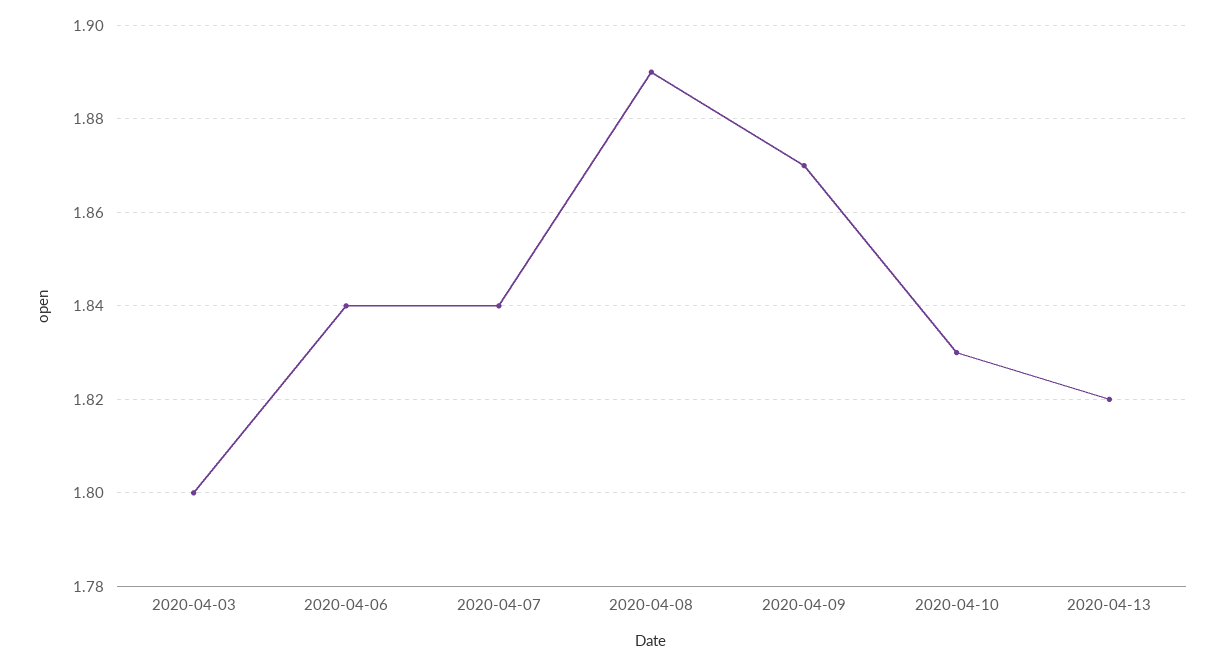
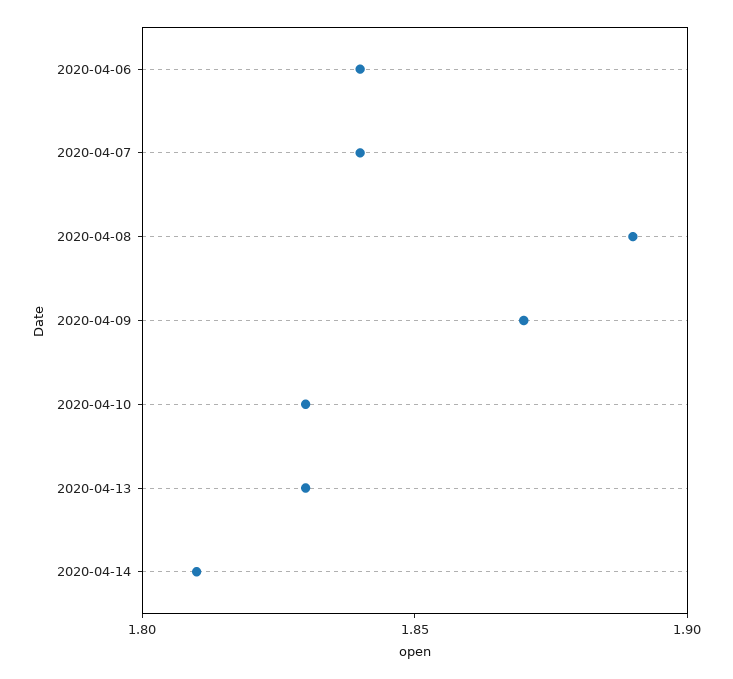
2020-04-03: 1.8 -> none
2020-04-13: 1.82 -> 1.83
2020-04-14: none -> 1.81

